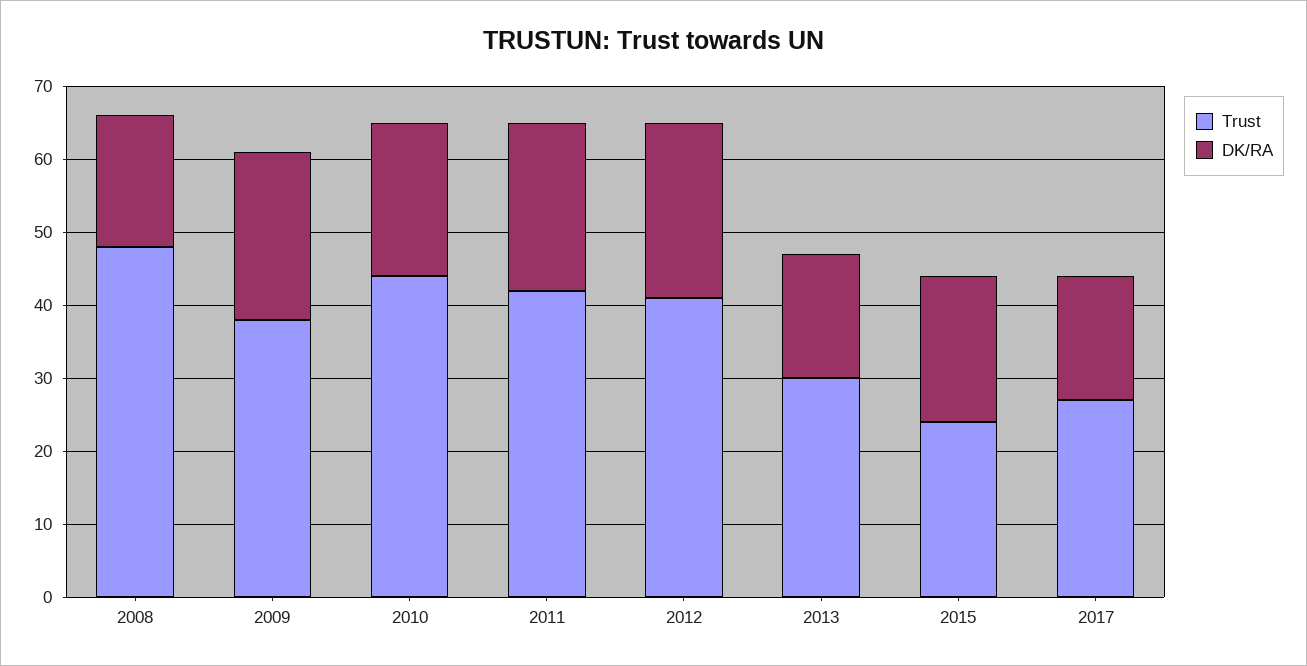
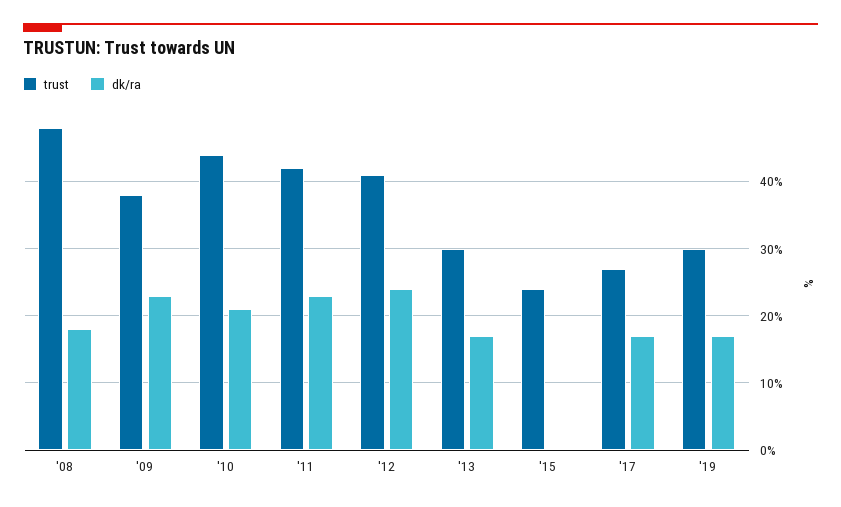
DK/RA, 2015: 20 -> 0
Trust, '19: none -> 30
DK/RA, '19: none -> 17

